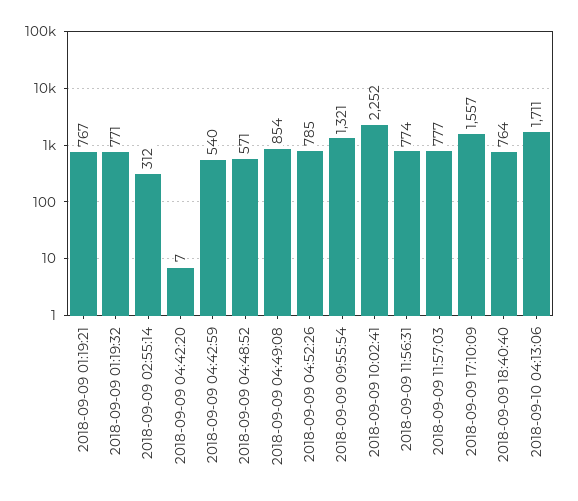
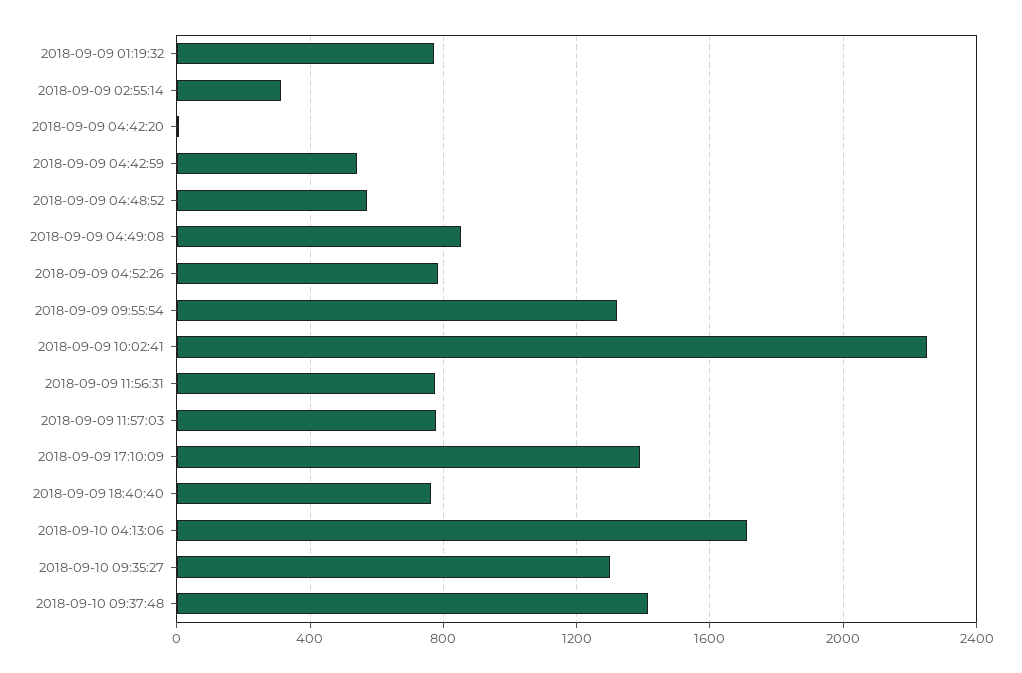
2018-09-09 01:19:21: 767 -> none
2018-09-09 17:10:09: 1557 -> 1400
2018-09-10 09:35:27: none -> 1300
2018-09-10 09:37:48: none -> 1400

